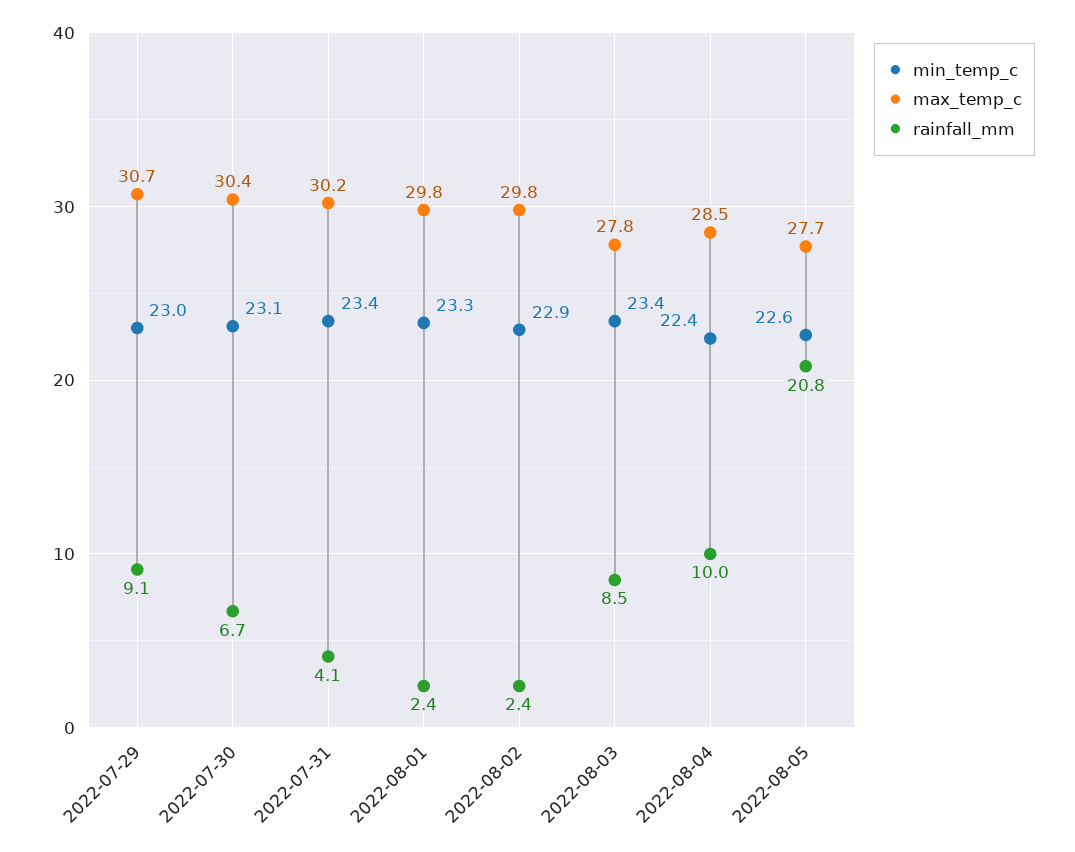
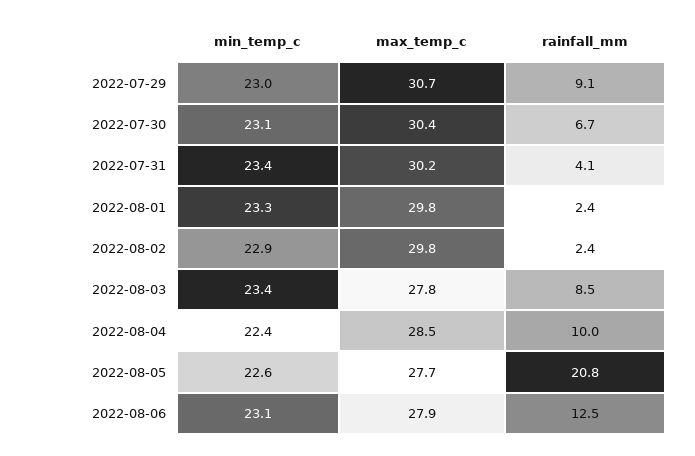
min_temp_c, 2022-08-06: none -> 23.1
max_temp_c, 2022-08-06: none -> 27.9
rainfall_mm, 2022-08-06: none -> 12.5

